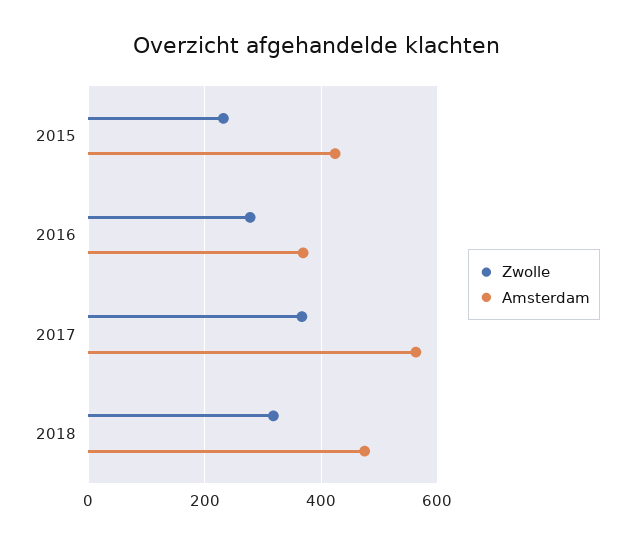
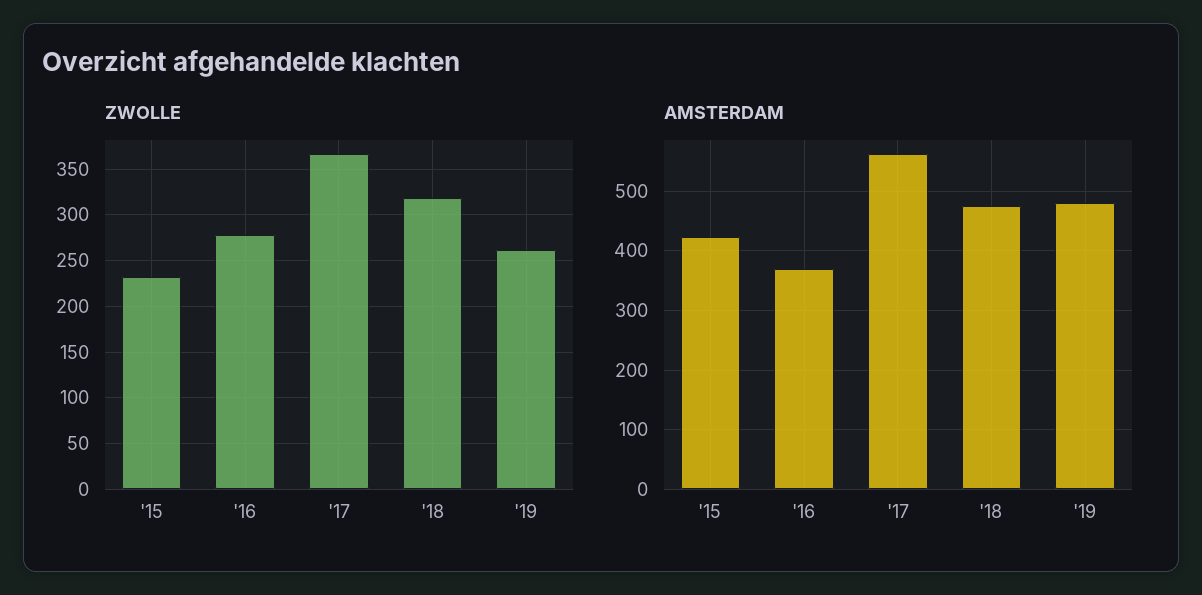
Zwolle, '19: none -> 260
Amsterdam, '19: none -> 480

